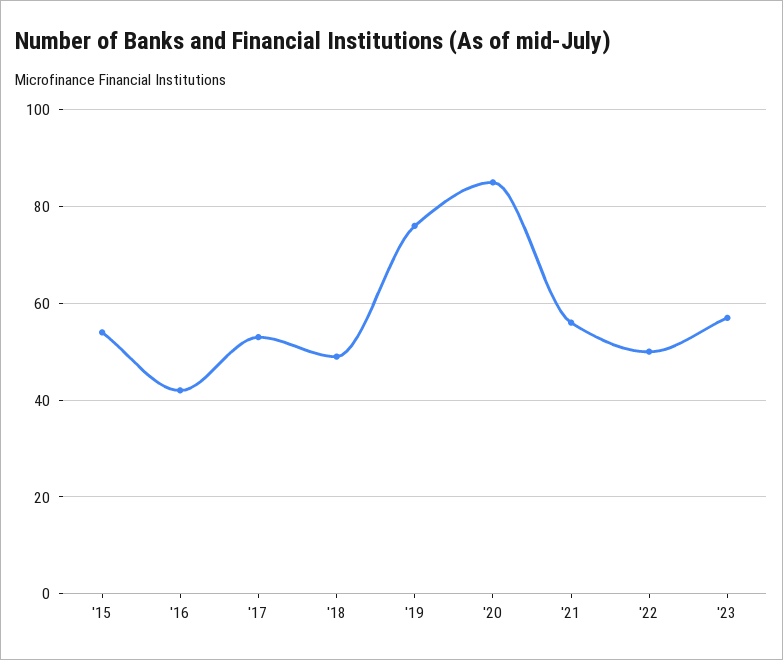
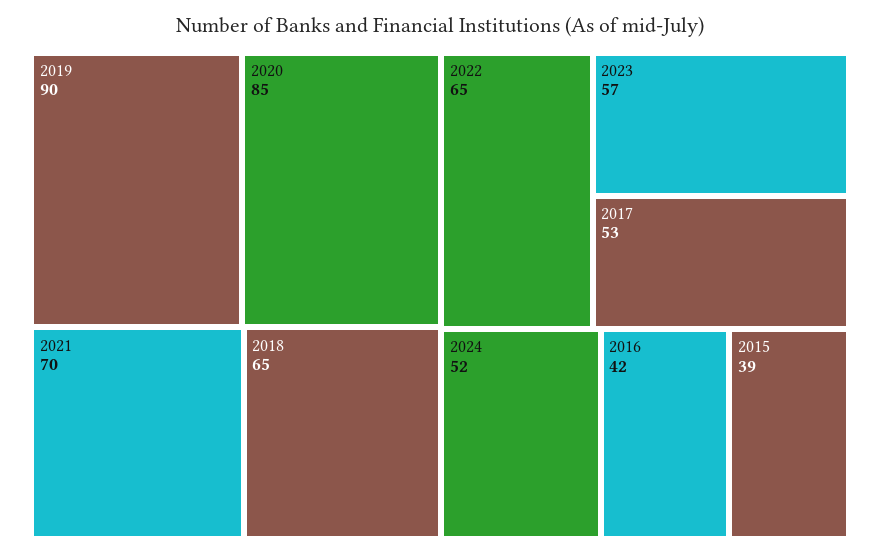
'15: 55 -> 39
'18: 50 -> 65
'19: 75 -> 90
'21: 55 -> 70
'22: 50 -> 65
2024: none -> 52

